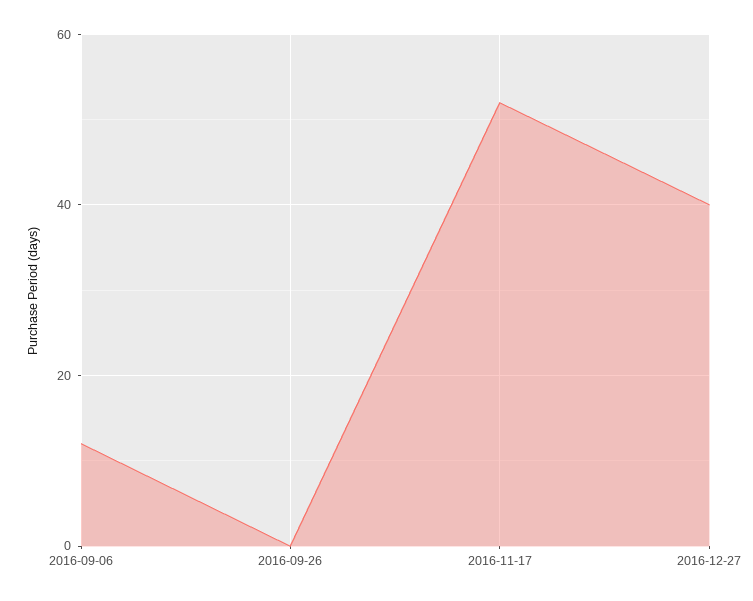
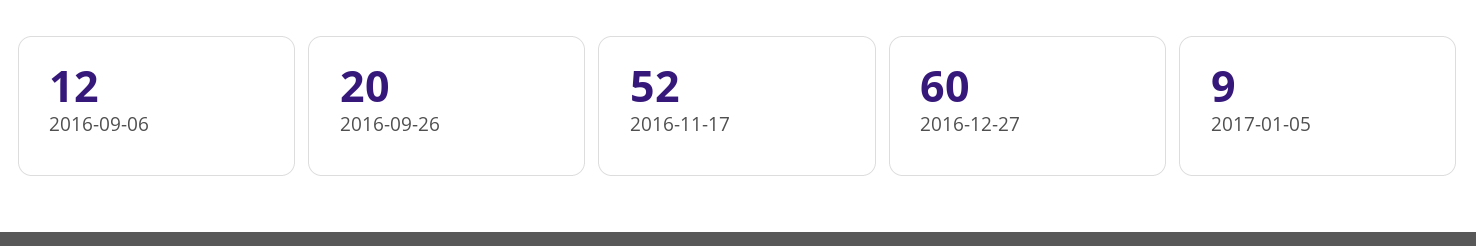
2016-09-26: 0 -> 20
2016-12-27: 40 -> 60
2017-01-05: none -> 9

